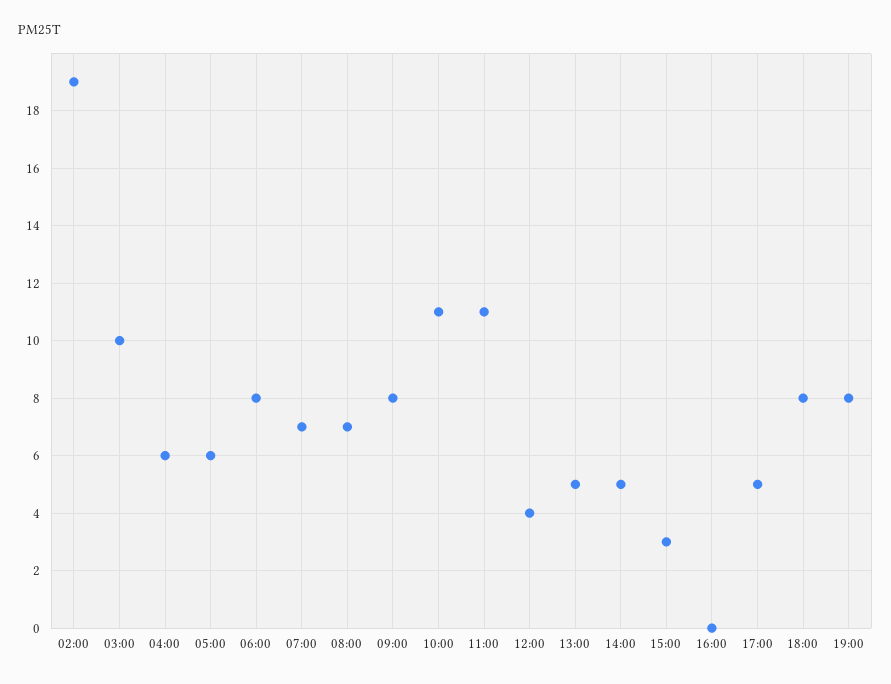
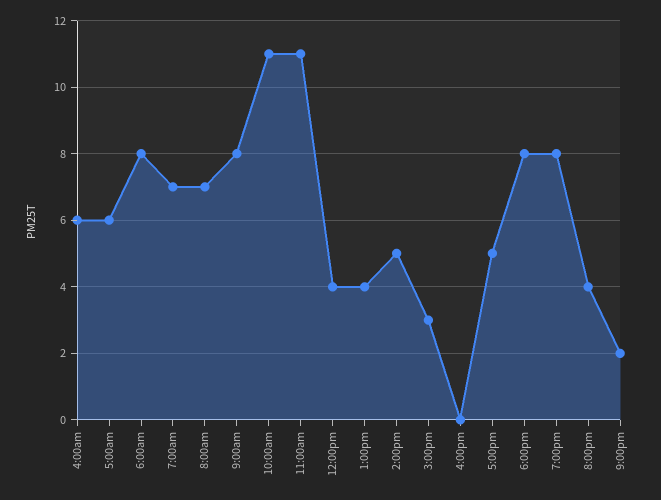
02:00: 19 -> none
03:00: 10 -> none
13:00: 5 -> 4
8:00pm: none -> 4
9:00pm: none -> 2

